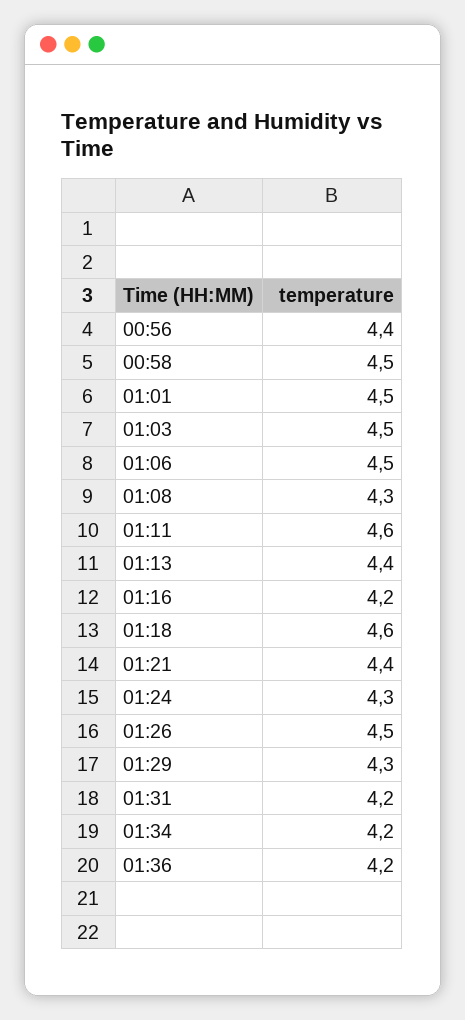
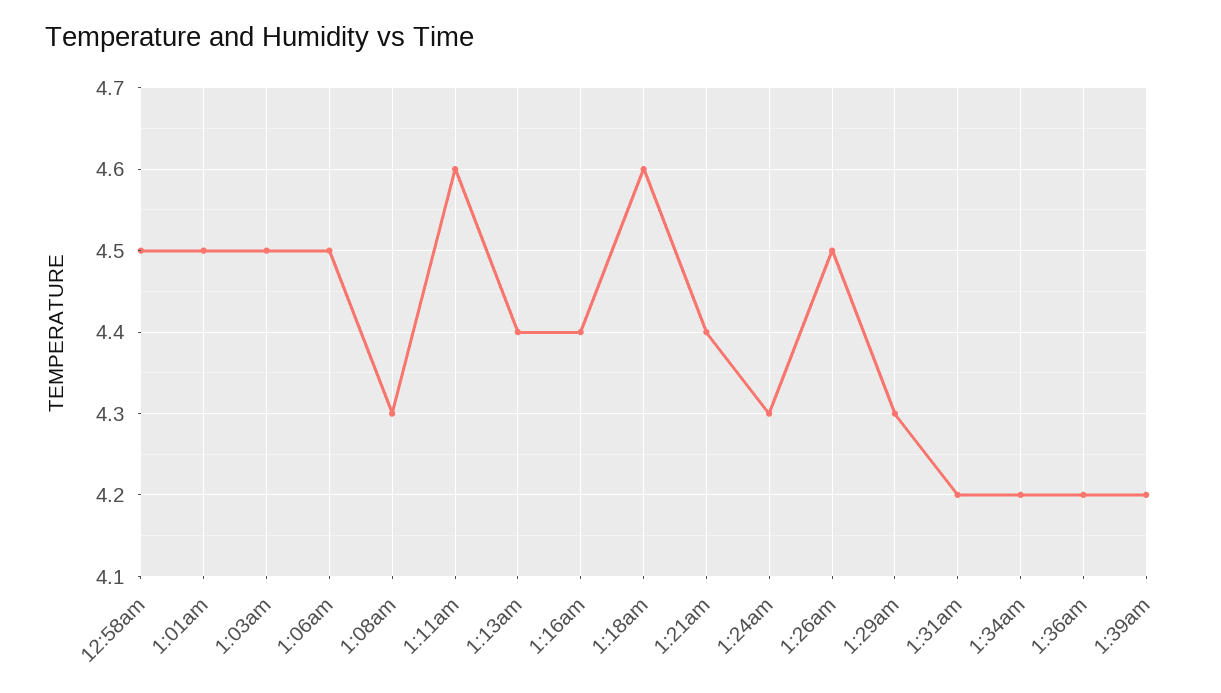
00:56: 4.4 -> none
01:16: 4.2 -> 4.4
1:39am: none -> 4.2

